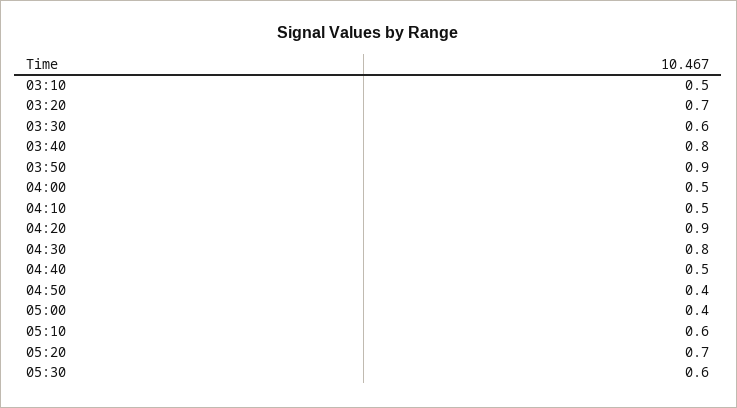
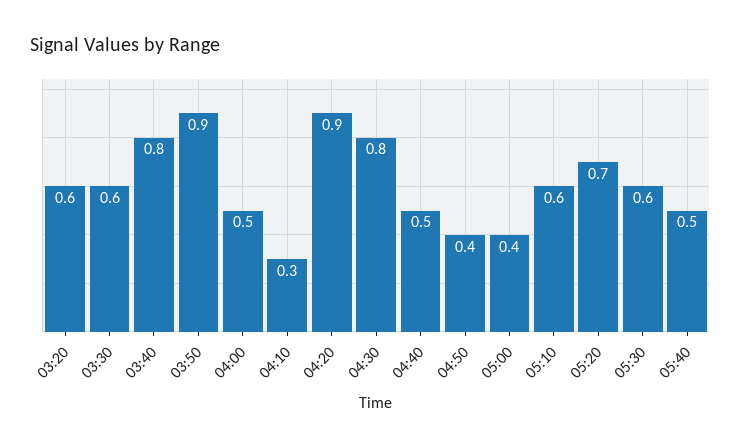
03:10: 0.5 -> none
03:20: 0.7 -> 0.6
04:10: 0.5 -> 0.3
05:40: none -> 0.5

